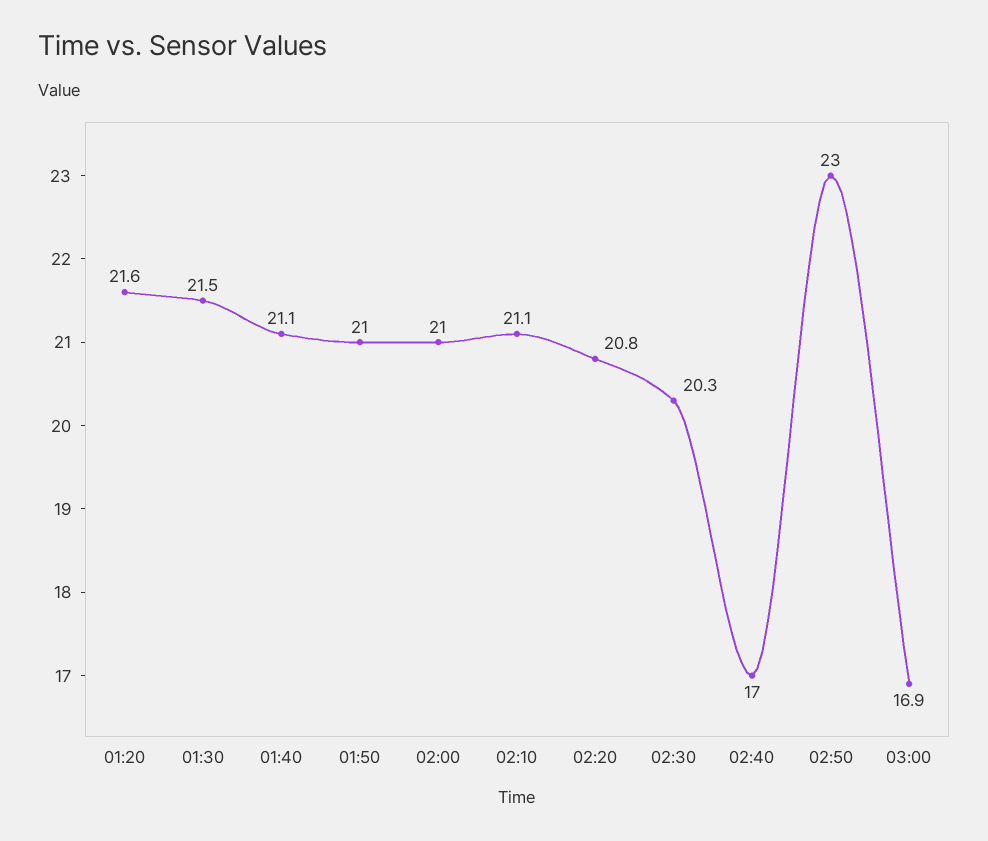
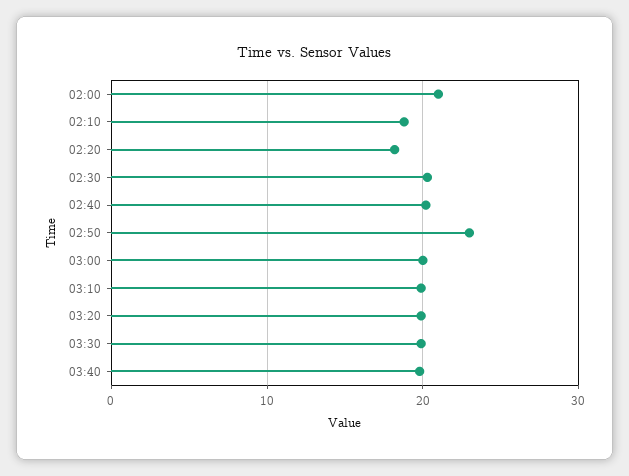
01:20: 21.6 -> none
01:30: 21.5 -> none
01:40: 21.1 -> none
01:50: 21 -> none
02:10: 21.1 -> 19
02:20: 20.8 -> 18
02:40: 17 -> 20
03:00: 16.9 -> 20
03:10: none -> 20
03:20: none -> 20
03:30: none -> 20
03:40: none -> 20

